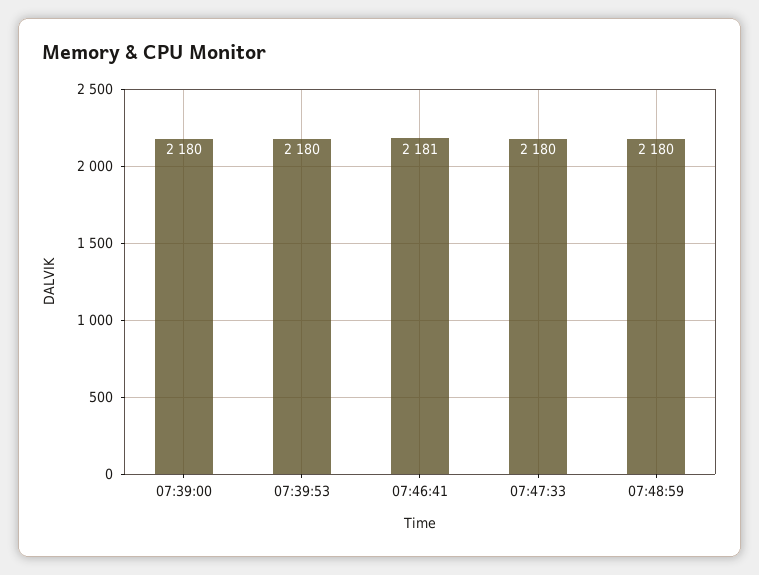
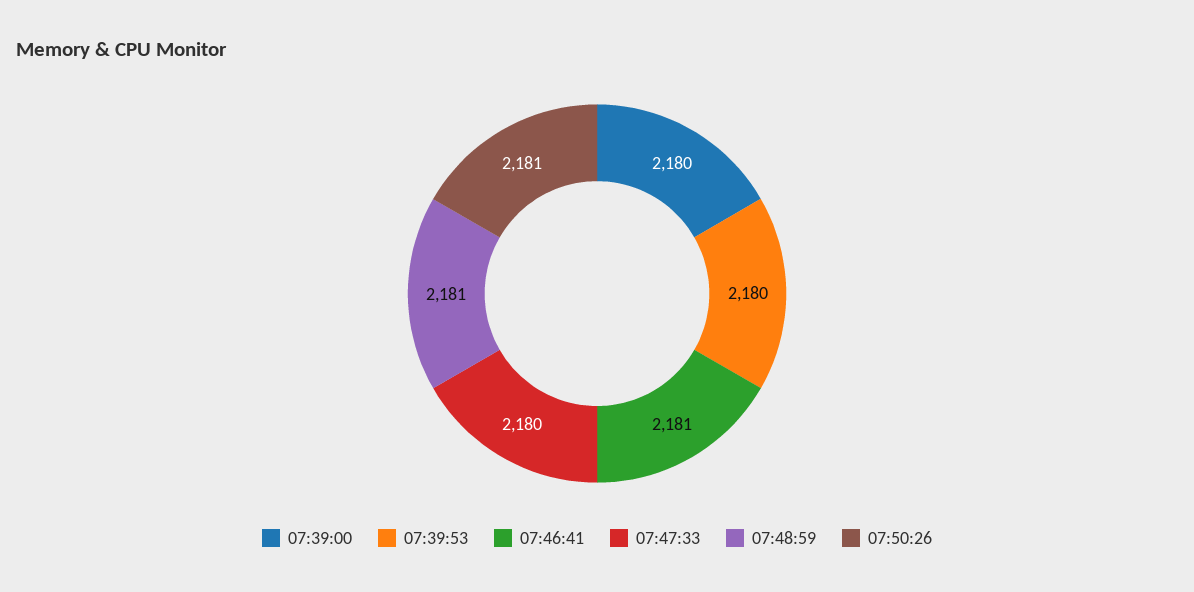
07:48:59: 2180 -> 2181
07:50:26: none -> 2181

